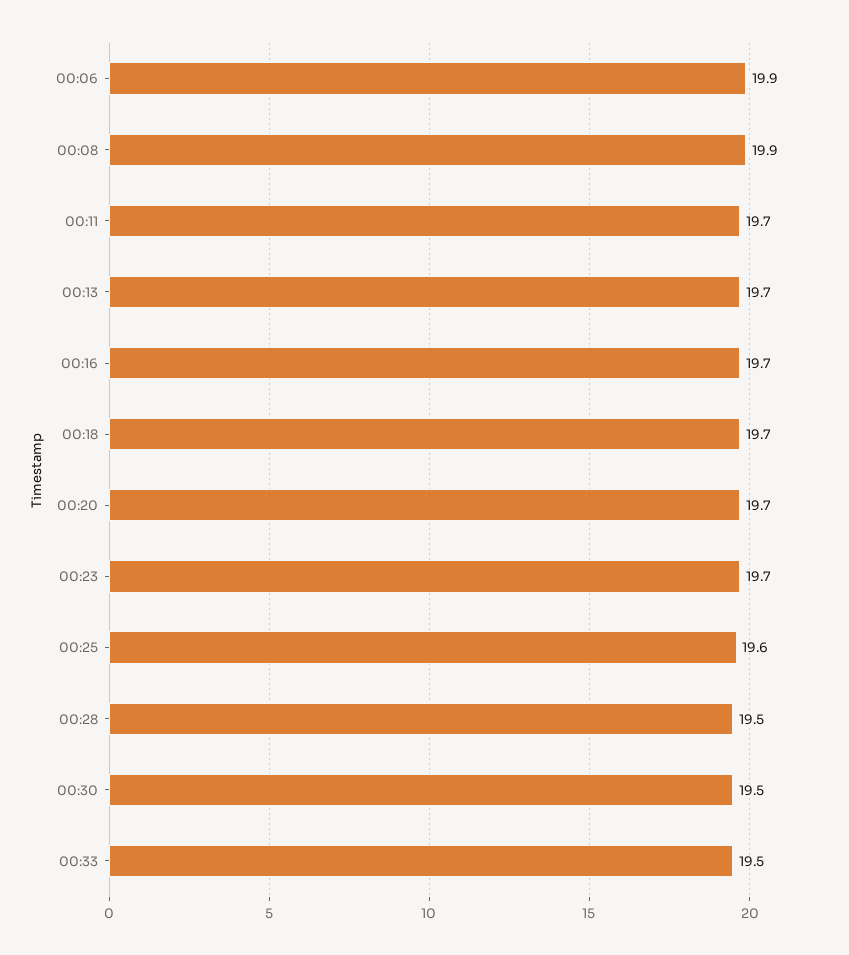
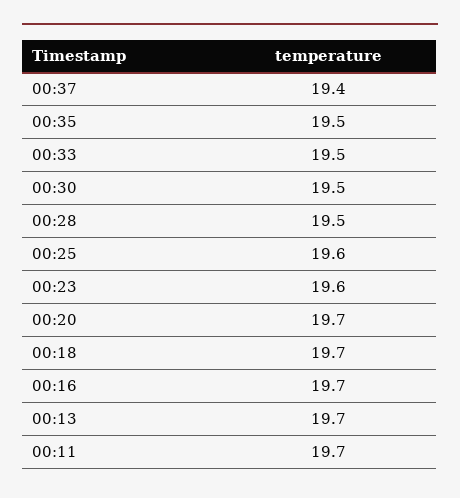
00:06: 19.9 -> none
00:08: 19.9 -> none
00:23: 19.7 -> 19.6
00:37: none -> 19.4
00:35: none -> 19.5

